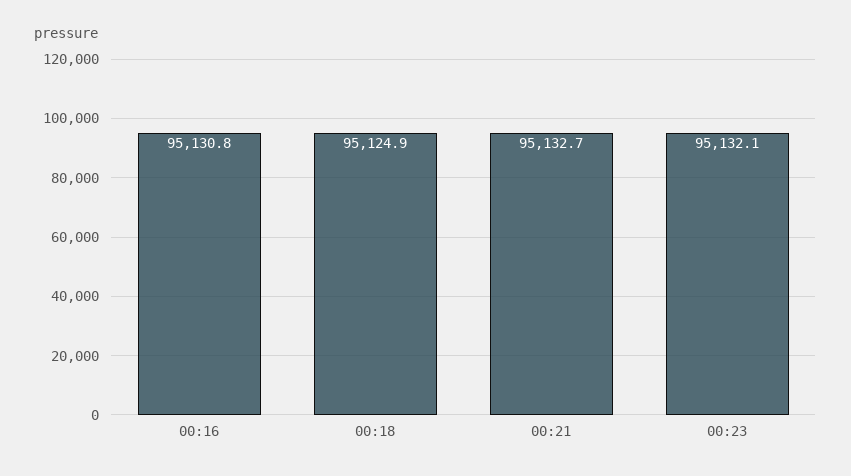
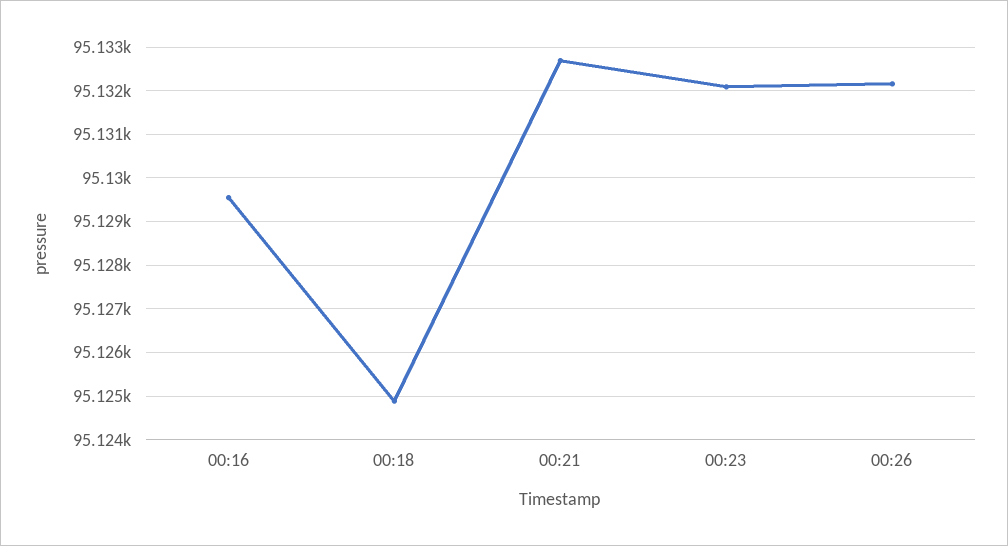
00:16: 95130.8 -> 95129.6
00:26: none -> 95132.2

